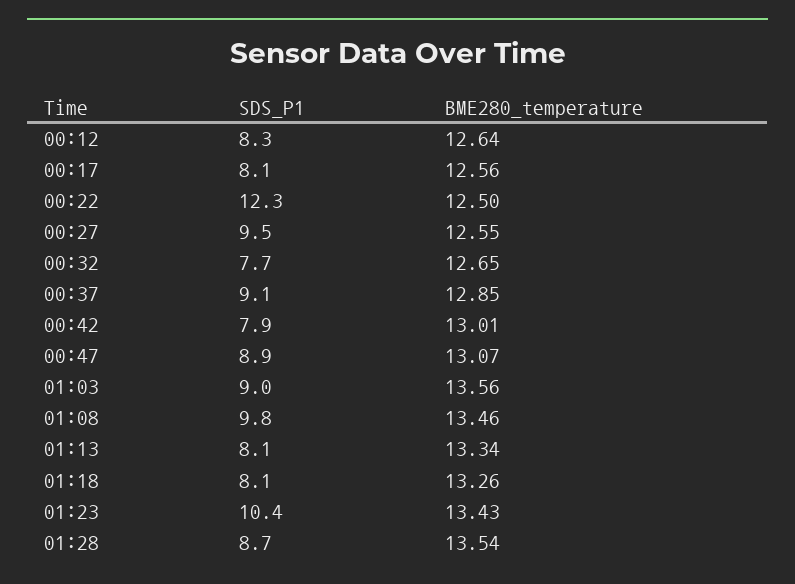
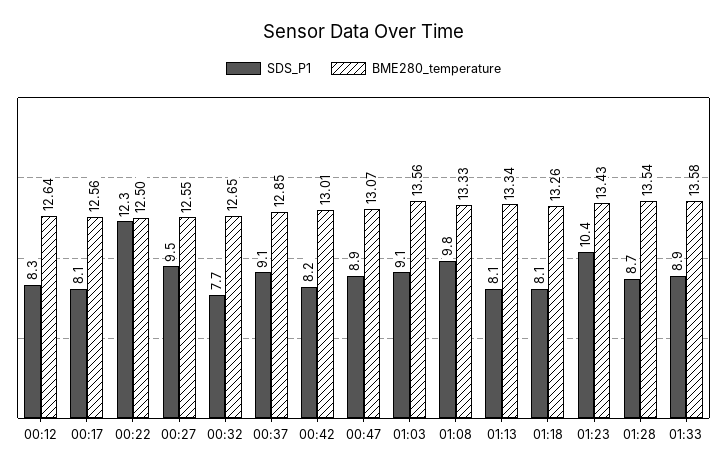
SDS_P1, 00:42: 7.9 -> 8.2
SDS_P1, 01:03: 9 -> 9.1
BME280_temperature, 01:08: 13.46 -> 13.33
SDS_P1, 01:33: none -> 8.9
BME280_temperature, 01:33: none -> 13.58

